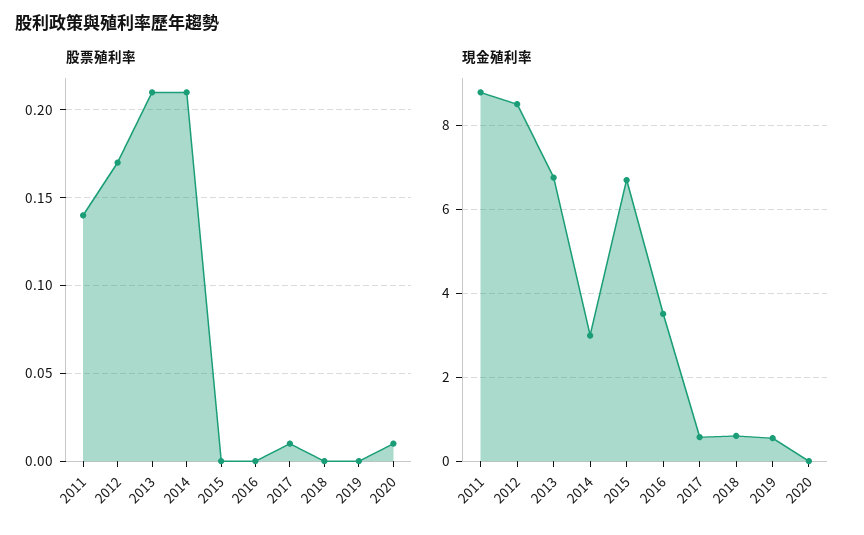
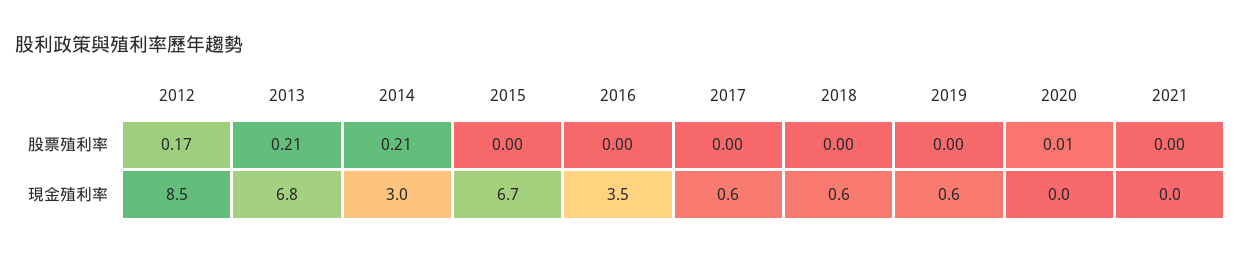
股票殖利率, 2011: 0.14 -> none
股票殖利率, 2017: 0.01 -> 0
現金殖利率, 2011: 8.8 -> none
股票殖利率, 2021: none -> 0
現金殖利率, 2021: none -> 0

